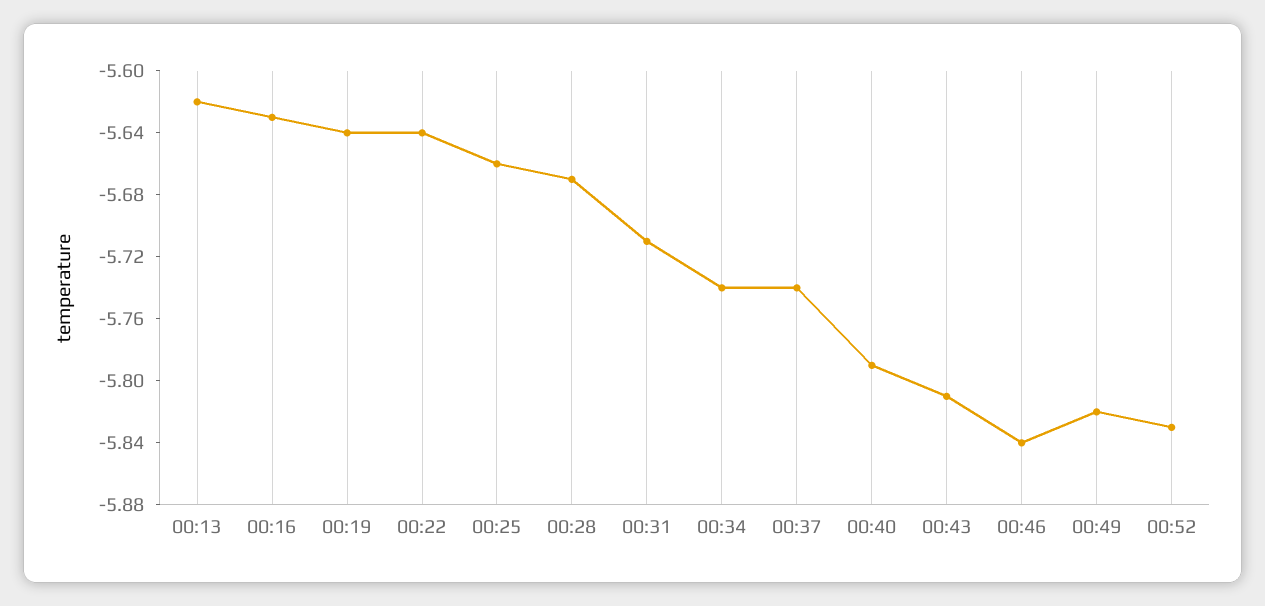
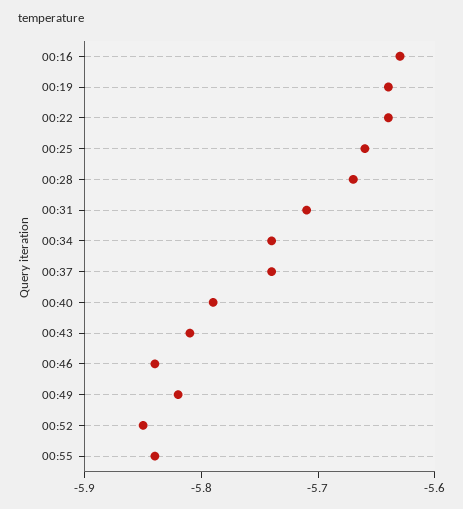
00:13: -5.62 -> none
00:52: -5.83 -> -5.85
00:55: none -> -5.84

